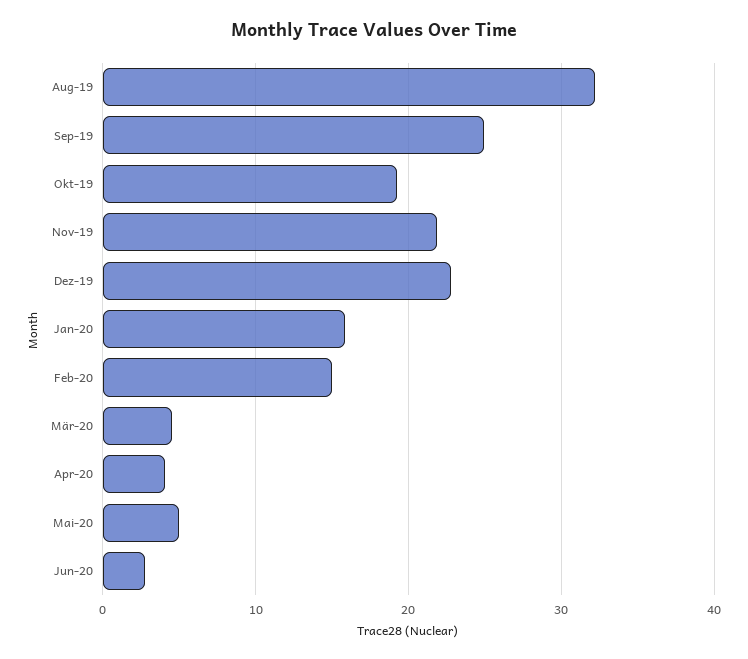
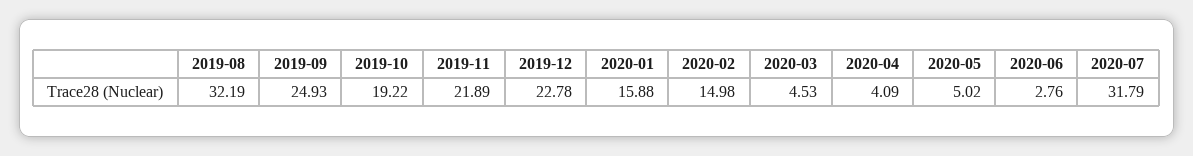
2020-07: none -> 31.79

